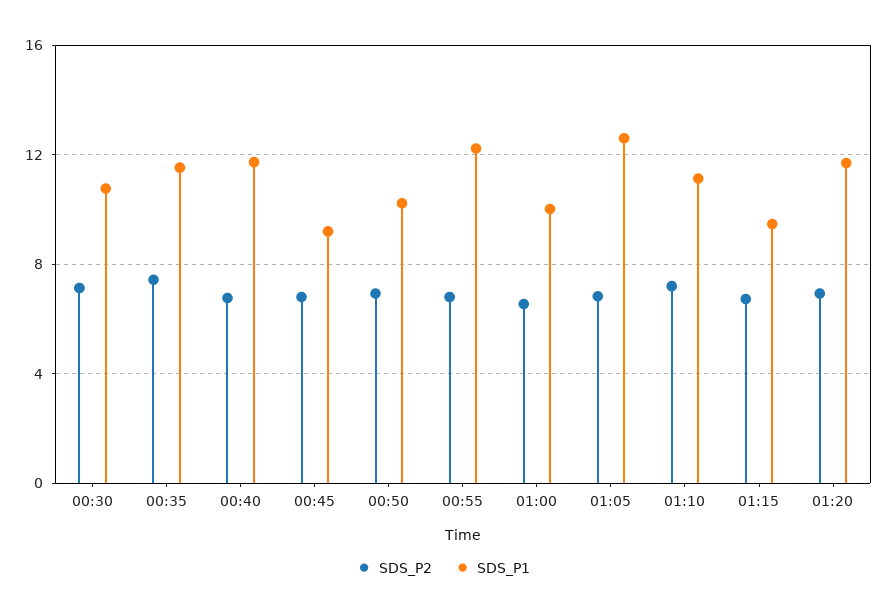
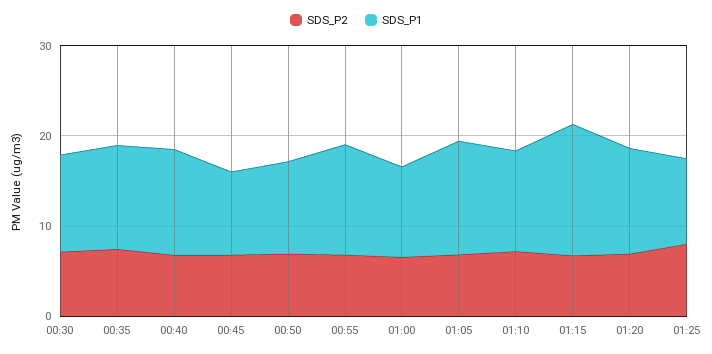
SDS_P1, 01:15: 9.5 -> 14
SDS_P2, 01:25: none -> 8
SDS_P1, 01:25: none -> 10

